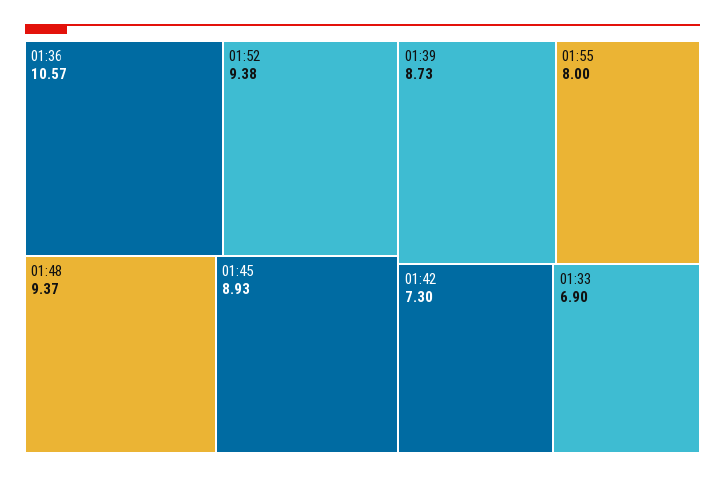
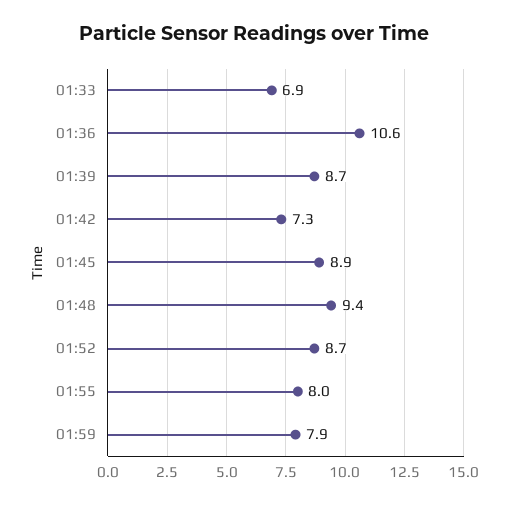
01:52: 9.38 -> 8.7
01:59: none -> 7.9

